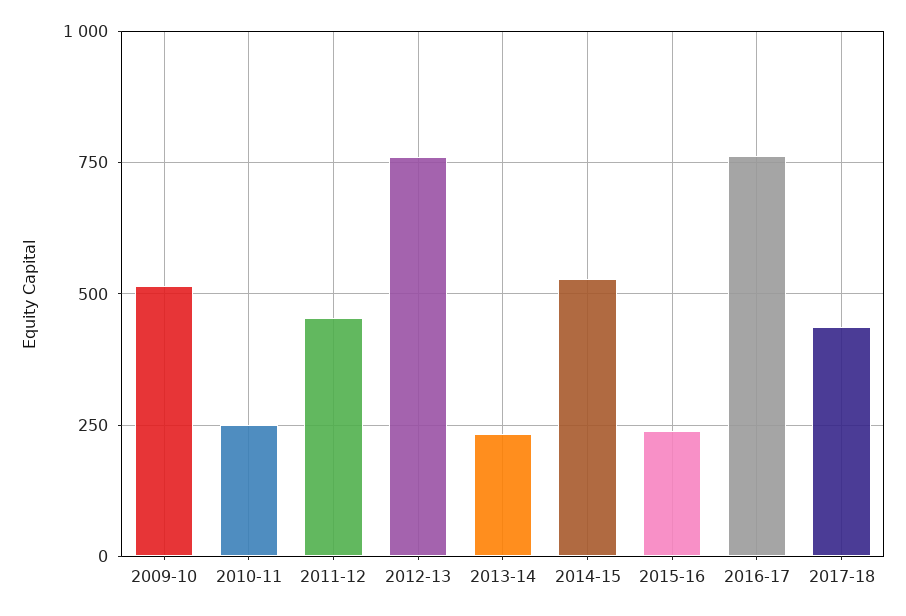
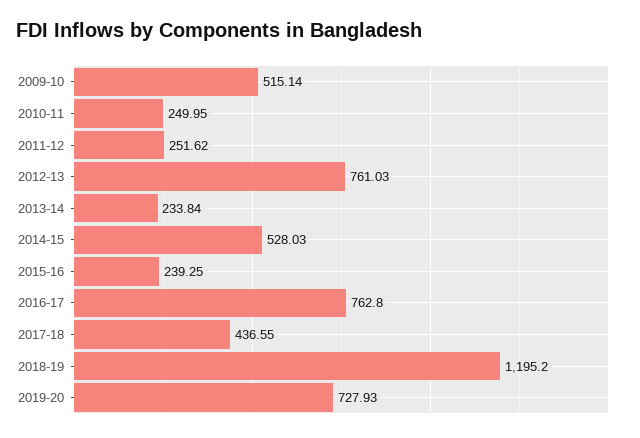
2011-12: 450 -> 251.62
2018-19: none -> 1195.2
2019-20: none -> 727.93

